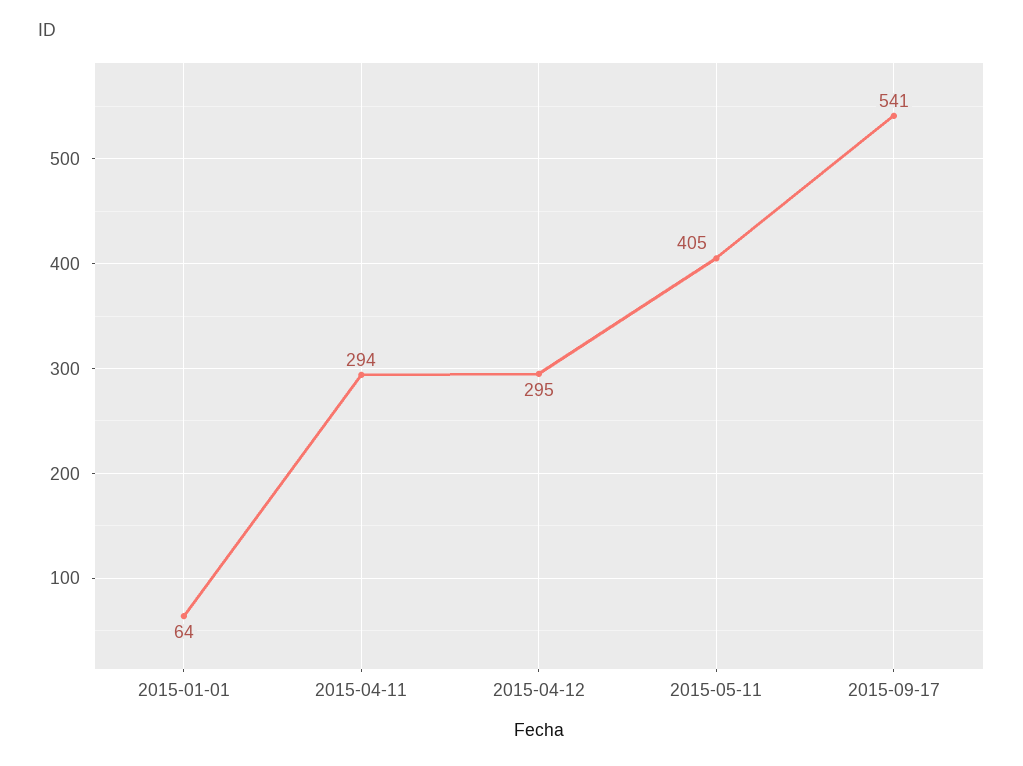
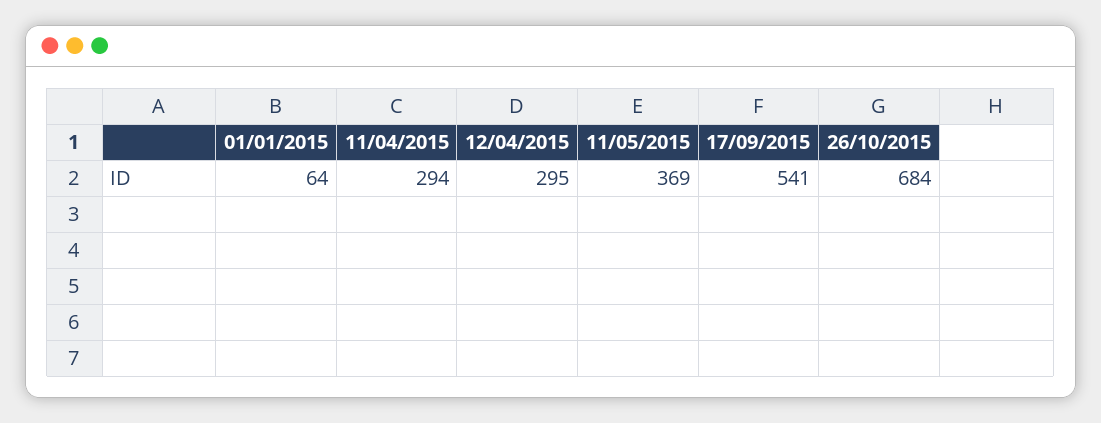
2015-05-11: 405 -> 369
26/10/2015: none -> 684

